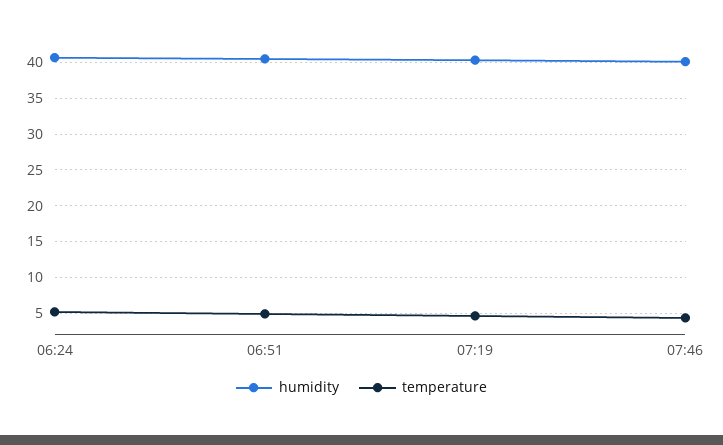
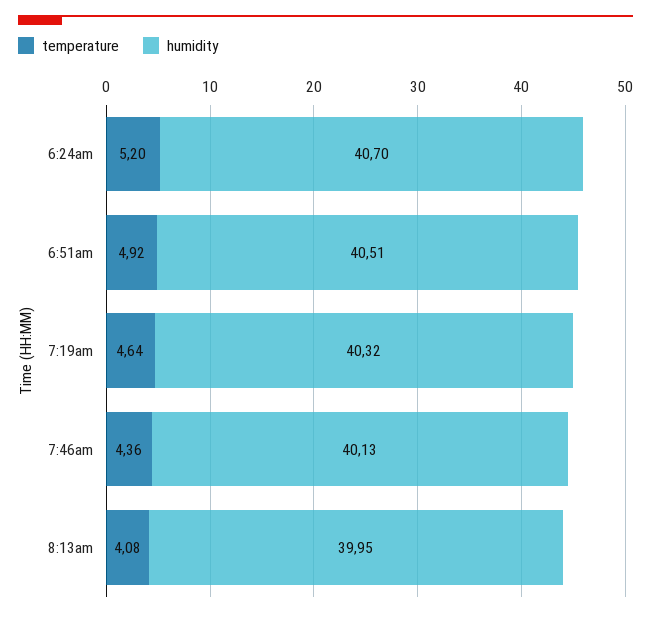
temperature, 8:13am: none -> 4.08
humidity, 8:13am: none -> 39.95

